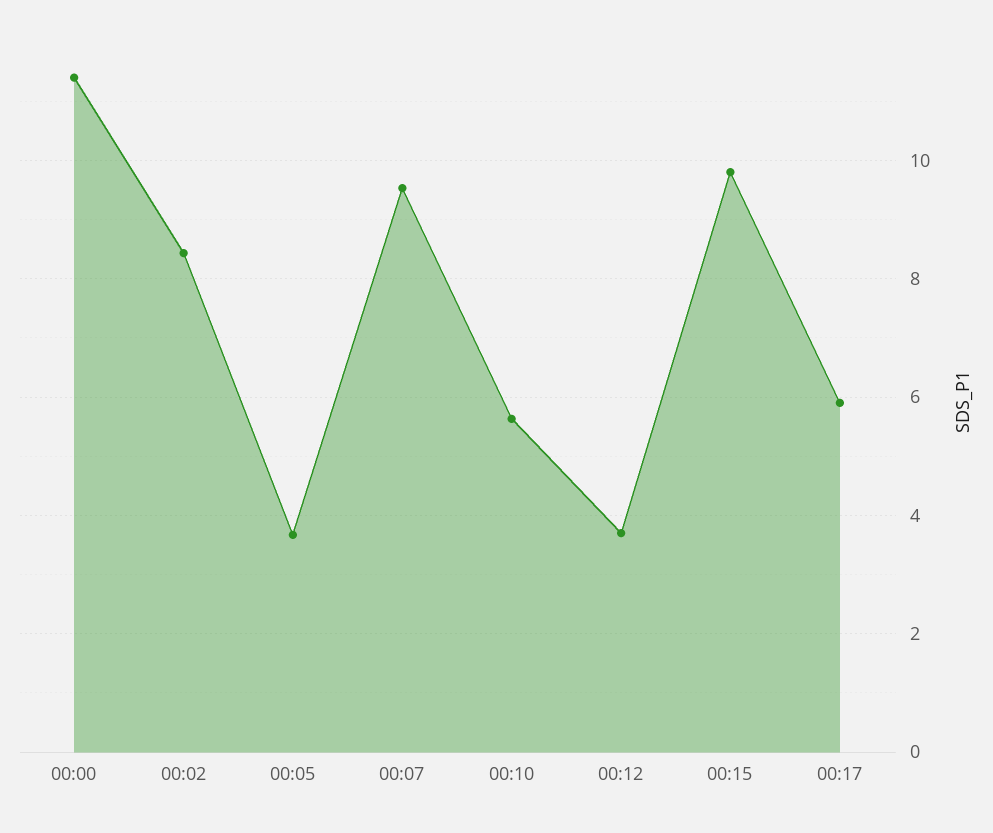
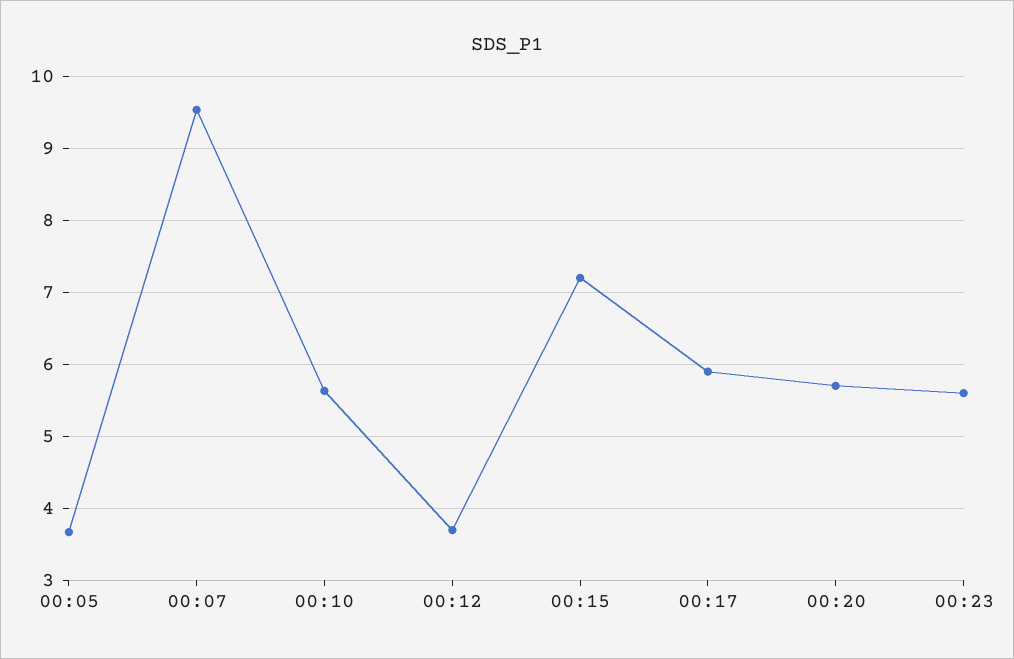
00:00: 11.4 -> none
00:02: 8.4 -> none
00:15: 9.8 -> 7.2
00:20: none -> 5.7
00:23: none -> 5.6

